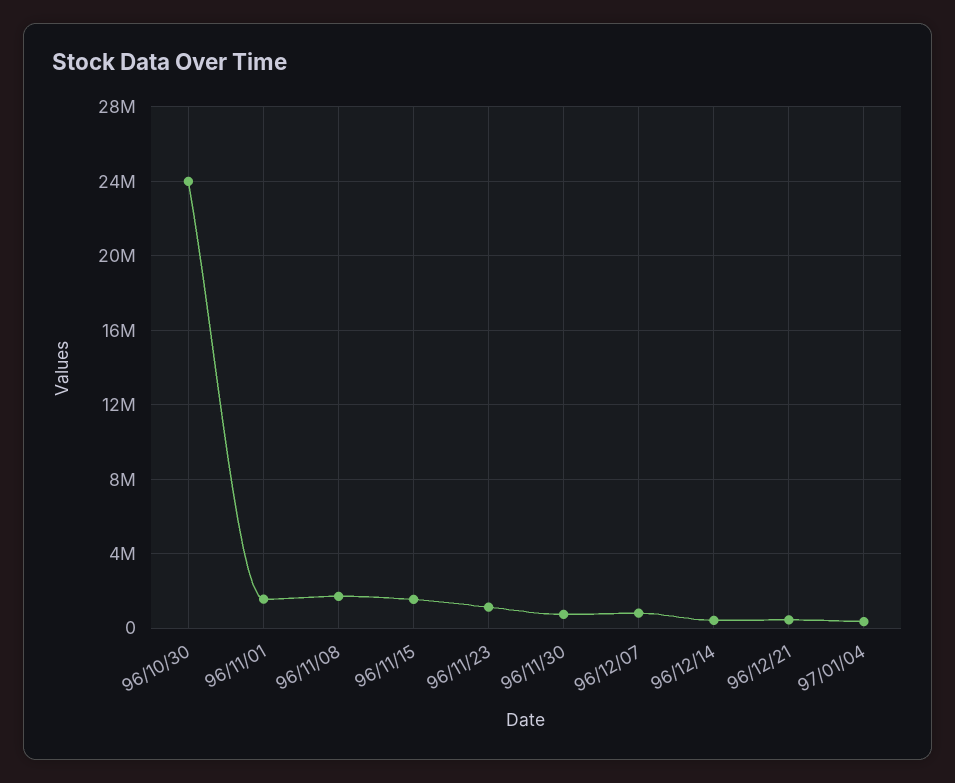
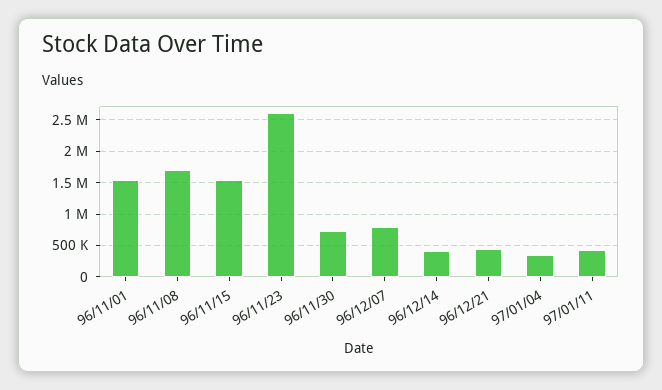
96/10/30: 24000000 -> none
96/11/23: 1000000 -> 2600000
97/01/11: none -> 400000

